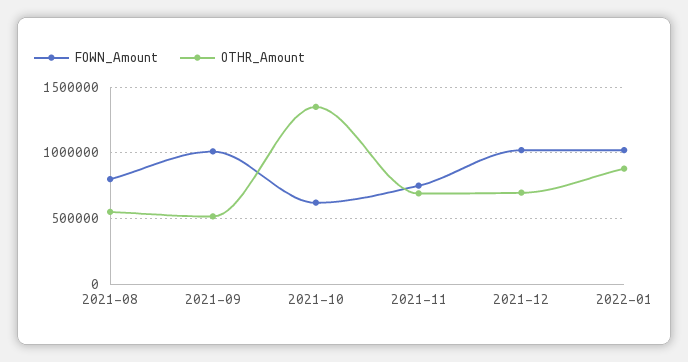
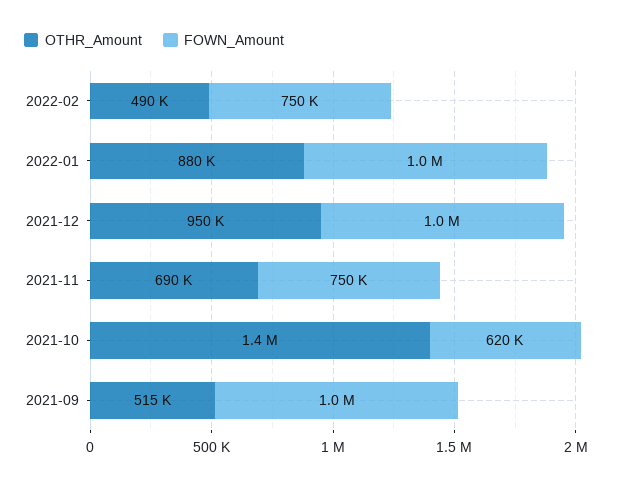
FOWN_Amount, 2021-08: 800000 -> none
OTHR_Amount, 2021-08: 550000 -> none
OTHR_Amount, 2021-12: 700000 -> 950000
OTHR_Amount, 2022-02: none -> 490000
FOWN_Amount, 2022-02: none -> 750000

